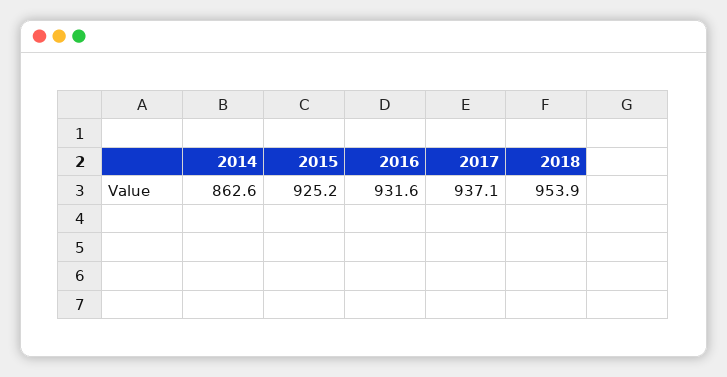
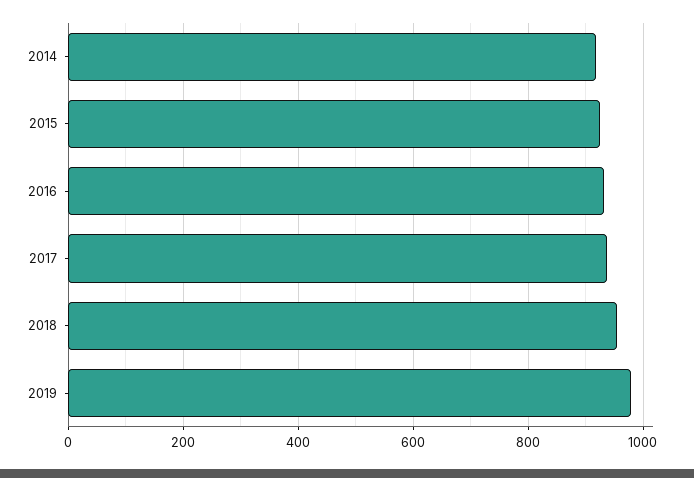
2014: 862.6 -> 920
2019: none -> 980

